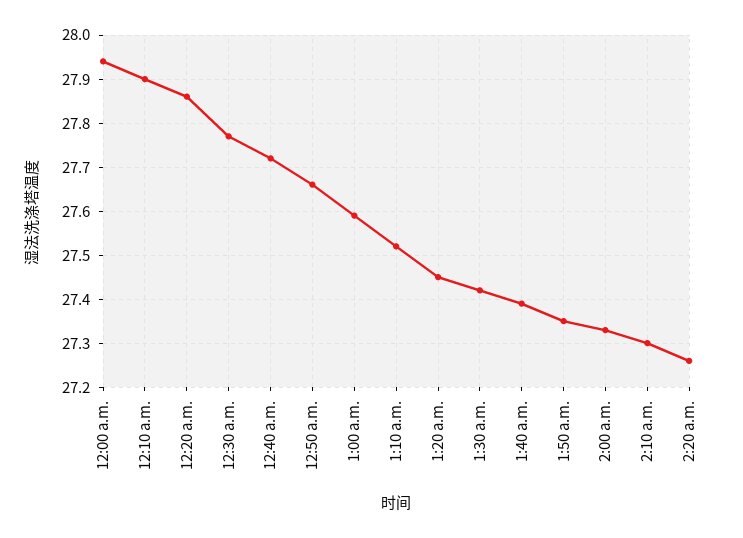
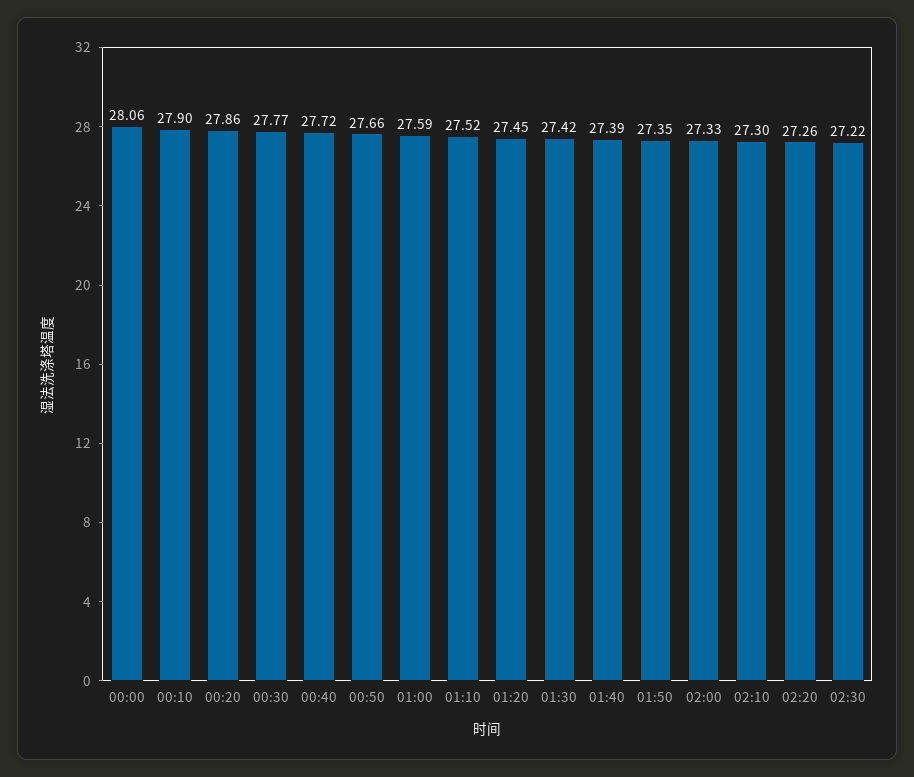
12:00 a.m.: 27.95 -> 28.06
02:30: none -> 27.22

